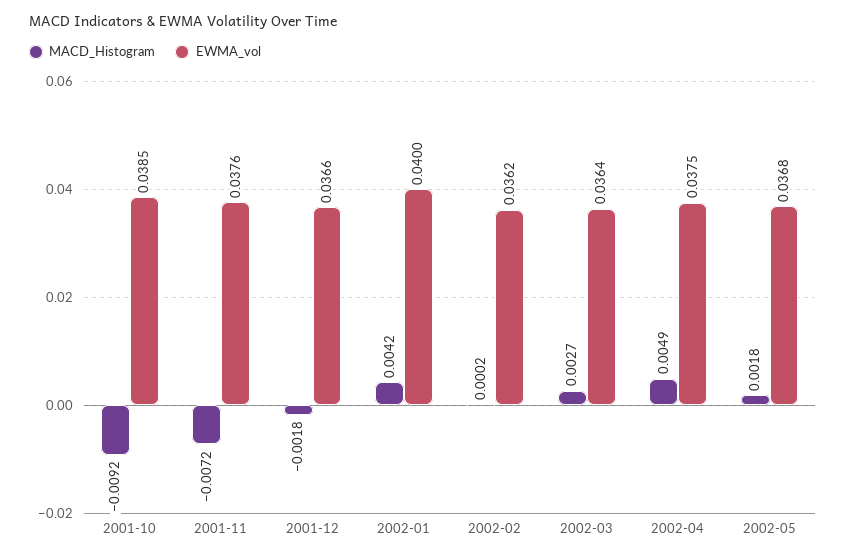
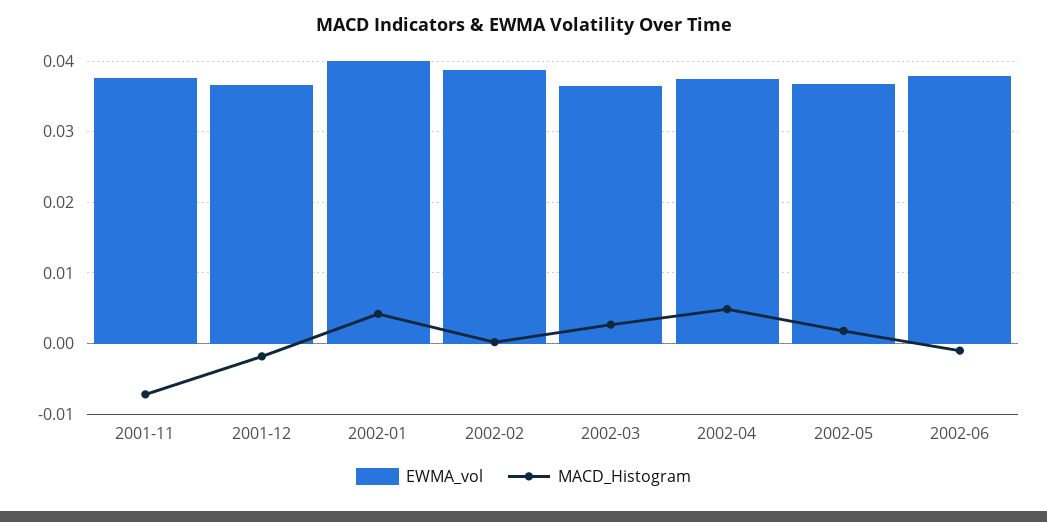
MACD_Histogram, 2001-10: -0.0092 -> none
EWMA_vol, 2001-10: 0.0385 -> none
EWMA_vol, 2002-02: 0.0362 -> 0.039
EWMA_vol, 2002-06: none -> 0.038
MACD_Histogram, 2002-06: none -> -0.001

